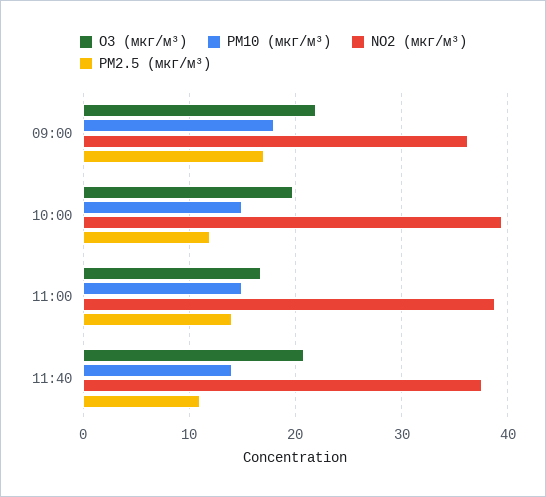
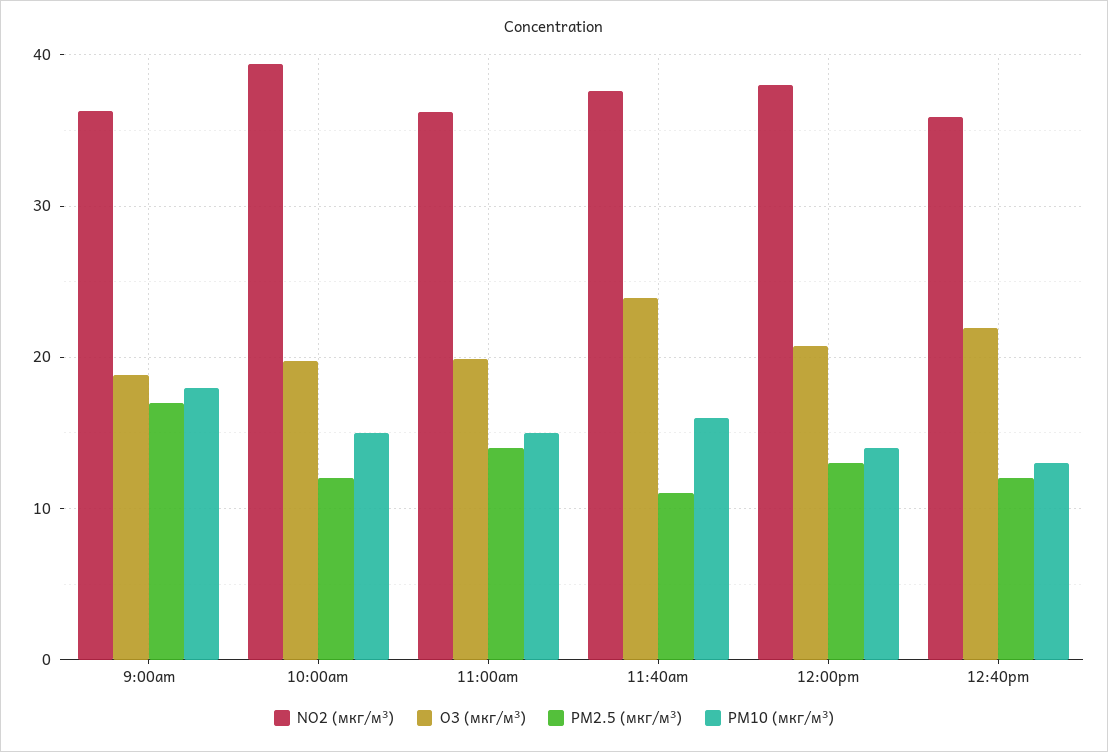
O3 (мкг/м³), 09:00: 22 -> 19
O3 (мкг/м³), 11:00: 17 -> 20
NO2 (мкг/м³), 11:00: 39 -> 36
O3 (мкг/м³), 11:40: 21 -> 24
PM10 (мкг/м³), 11:40: 14 -> 16
NO2 (мкг/м³), 12:00pm: none -> 38
O3 (мкг/м³), 12:00pm: none -> 21
PM2.5 (мкг/м³), 12:00pm: none -> 13
PM10 (мкг/м³), 12:00pm: none -> 14
NO2 (мкг/м³), 12:40pm: none -> 36
O3 (мкг/м³), 12:40pm: none -> 22
PM2.5 (мкг/м³), 12:40pm: none -> 12
PM10 (мкг/м³), 12:40pm: none -> 13

